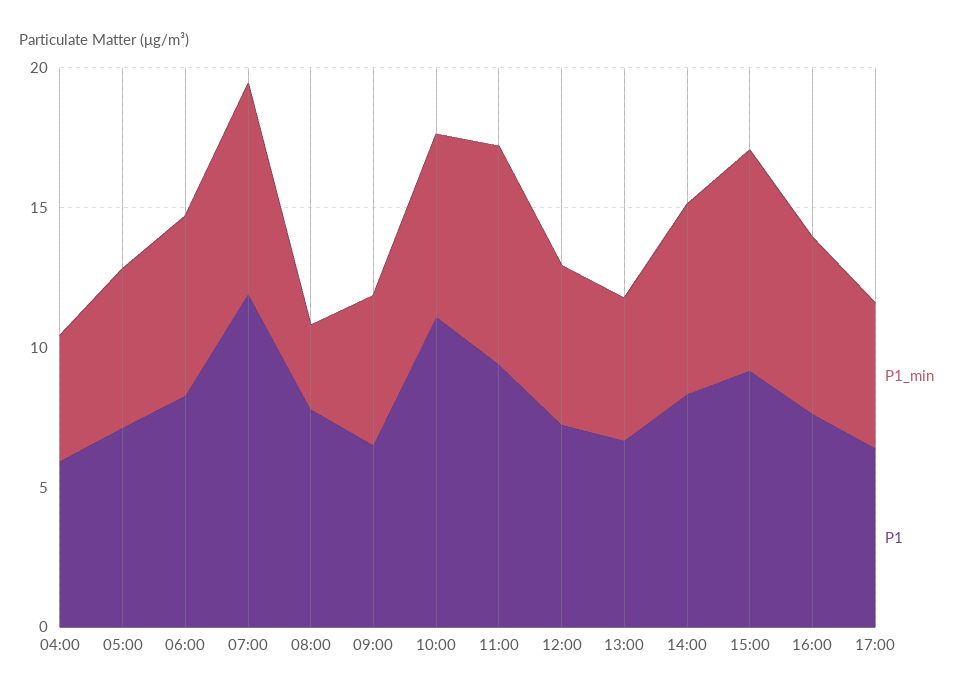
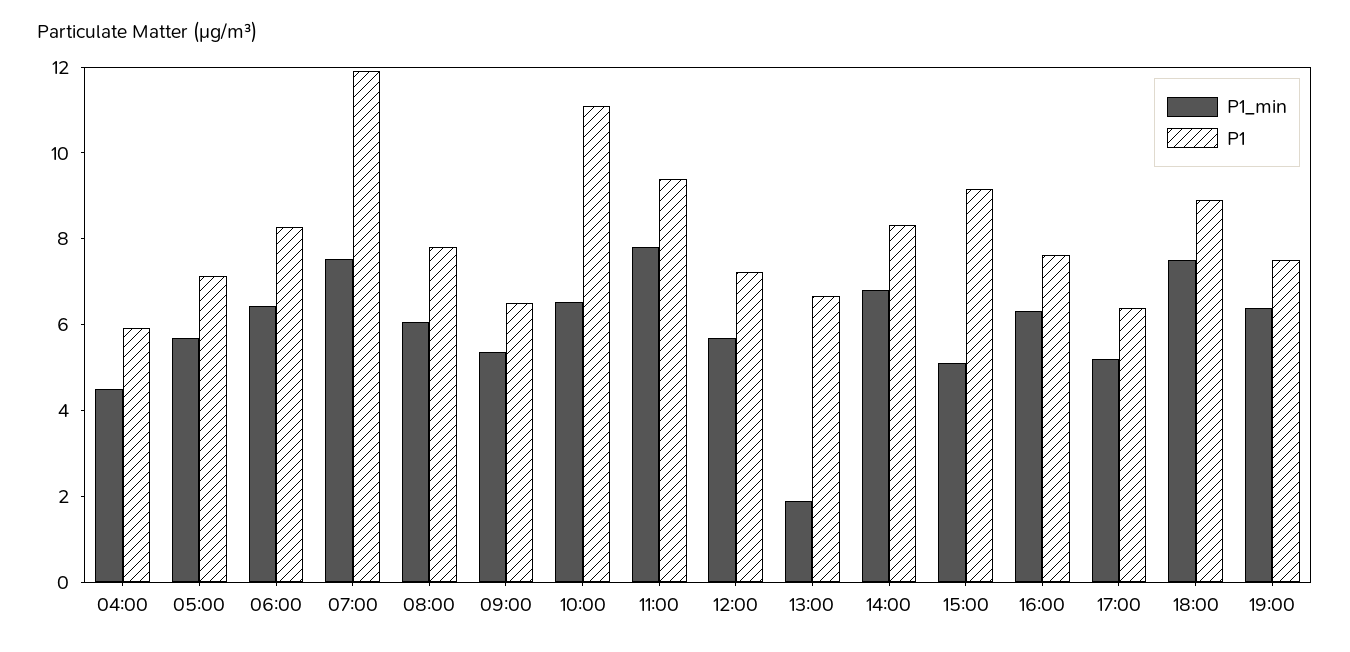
P1_min, 08:00: 3 -> 6
P1_min, 13:00: 5 -> 2
P1_min, 15:00: 8 -> 5
P1_min, 18:00: none -> 7.5
P1, 18:00: none -> 9
P1_min, 19:00: none -> 6.5
P1, 19:00: none -> 7.5

